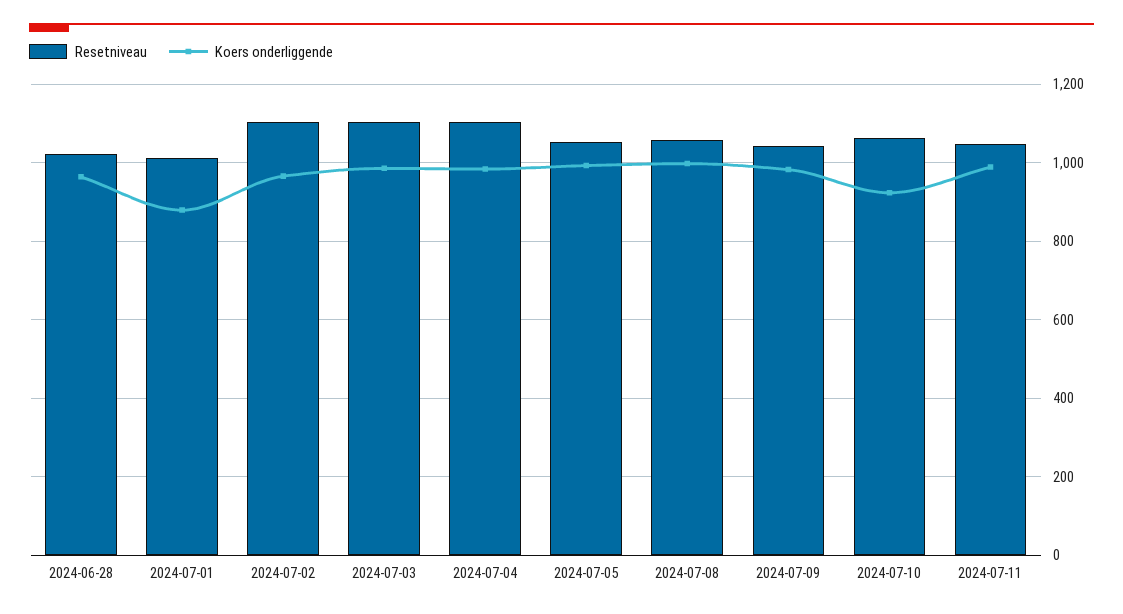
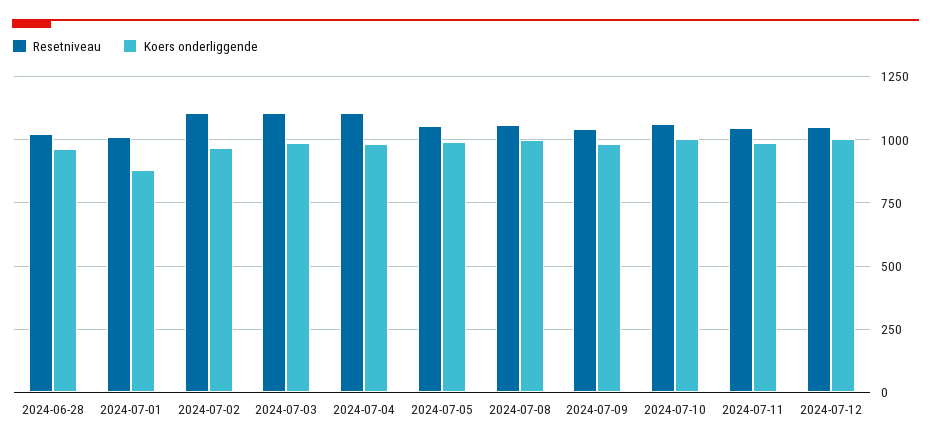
Koers onderliggende, 2024-07-10: 920 -> 1000
Resetniveau, 2024-07-12: none -> 1050
Koers onderliggende, 2024-07-12: none -> 1000

